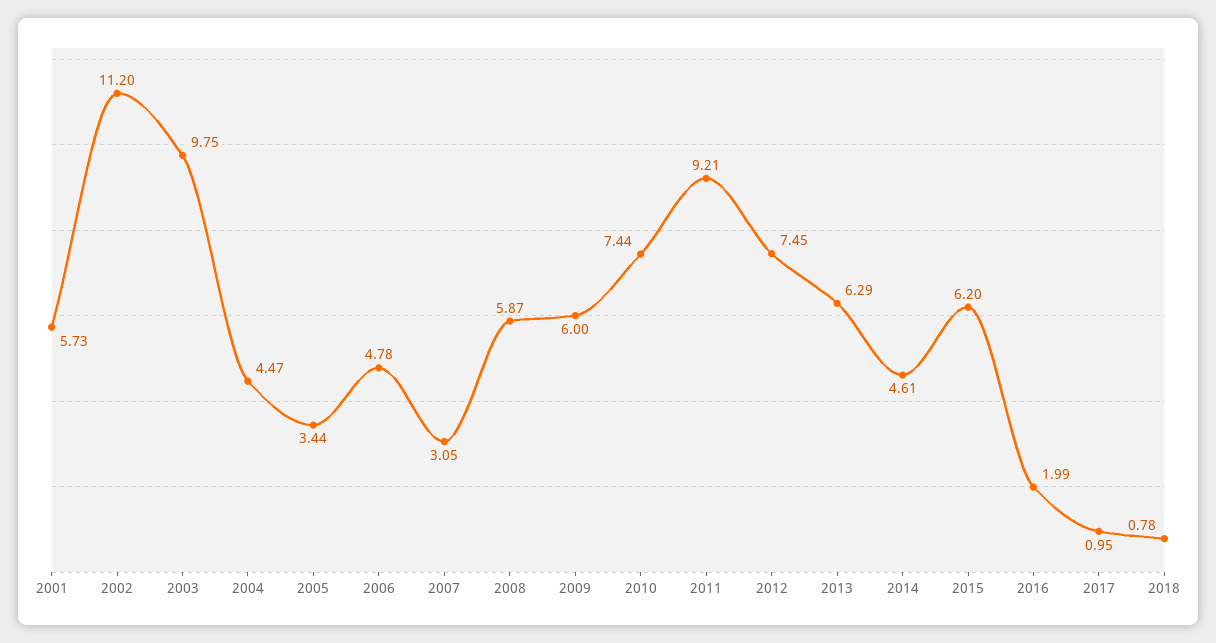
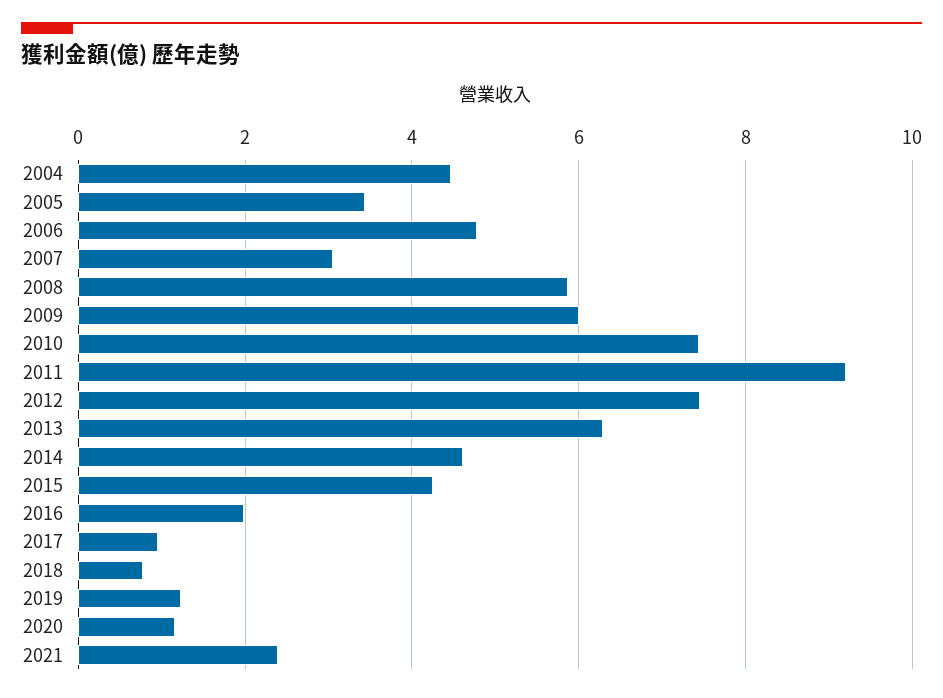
2001: 5.73 -> none
2002: 11.2 -> none
2003: 9.75 -> none
2015: 6.2 -> 4.2
2019: none -> 1.2
2020: none -> 1.2
2021: none -> 2.4

